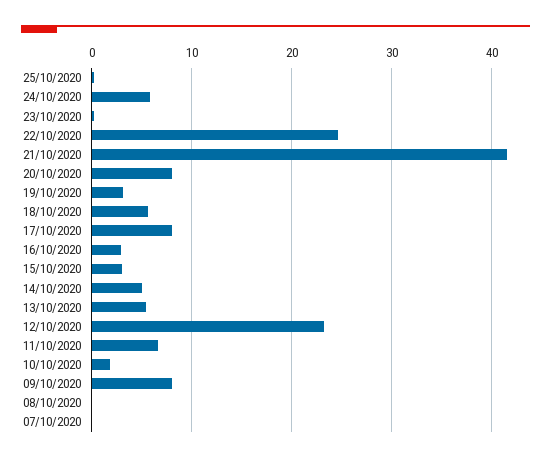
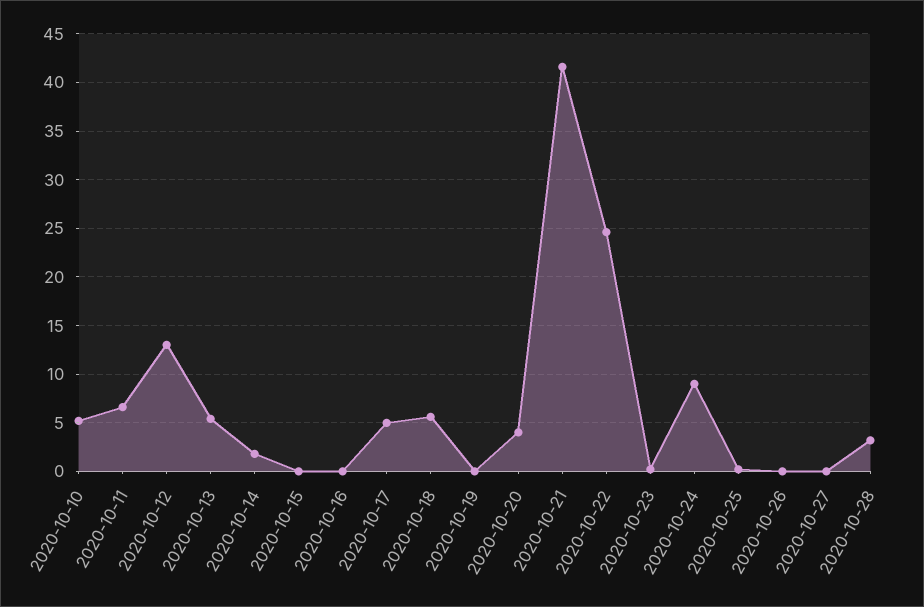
24/10/2020: 6 -> 9
20/10/2020: 8 -> 4
19/10/2020: 3 -> 0
17/10/2020: 8 -> 5
16/10/2020: 3 -> 0
15/10/2020: 3 -> 0
14/10/2020: 5 -> 2
12/10/2020: 23 -> 13
10/10/2020: 2 -> 5
09/10/2020: 8 -> none
08/10/2020: 0 -> none
07/10/2020: 0 -> none
2020-10-26: none -> 0
2020-10-27: none -> 0
2020-10-28: none -> 3

